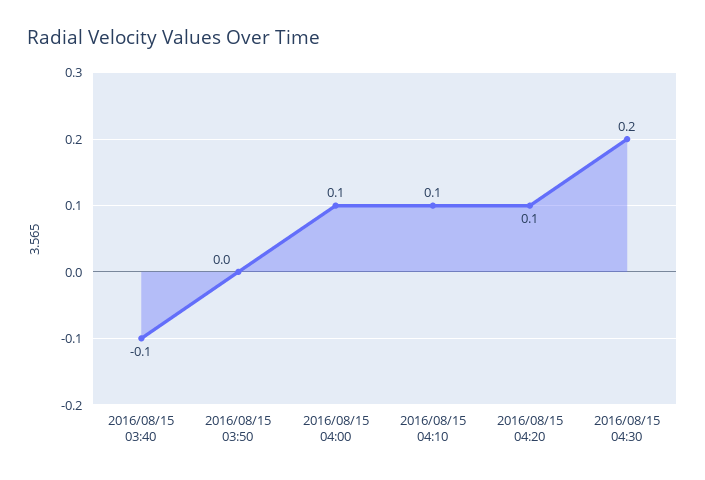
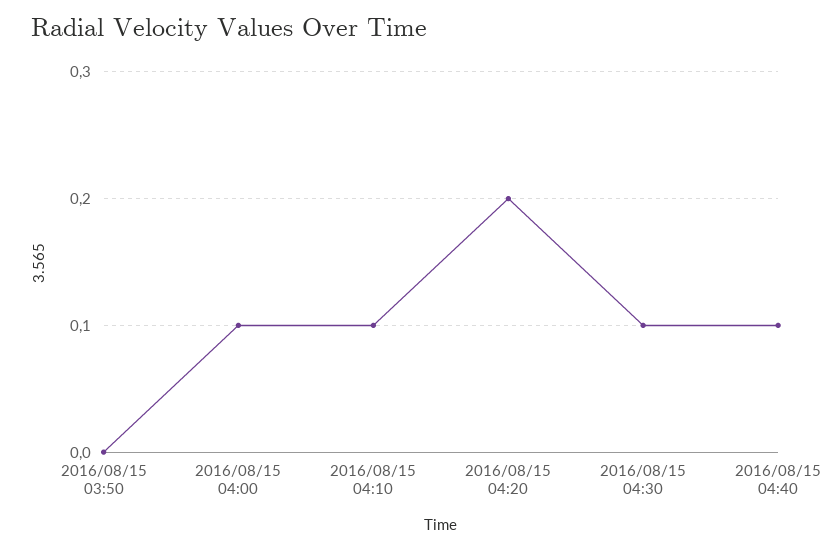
2016/08/15 03:40: -0.1 -> none
2016/08/15 04:20: 0.1 -> 0.2
2016/08/15 04:30: 0.2 -> 0.1
2016/08/15 04:40: none -> 0.1

